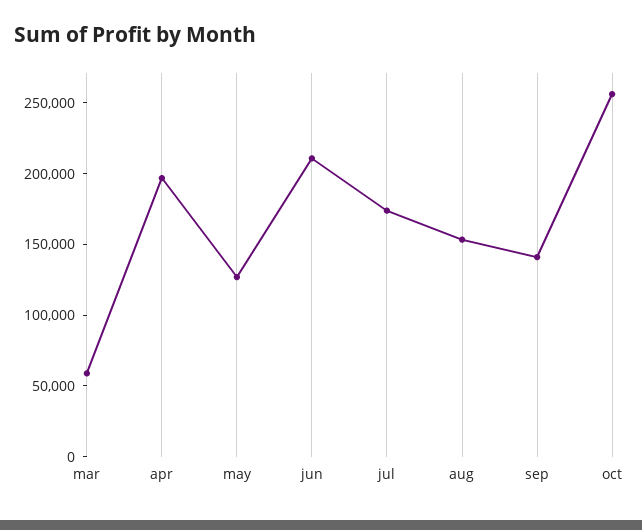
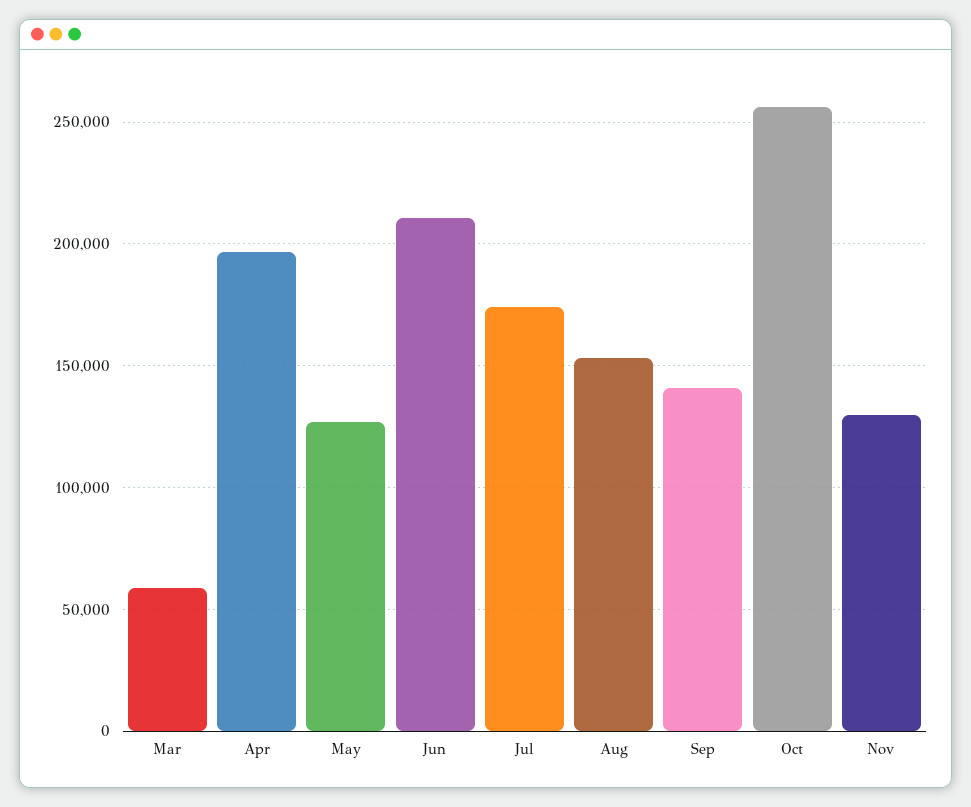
Nov: none -> 130000

